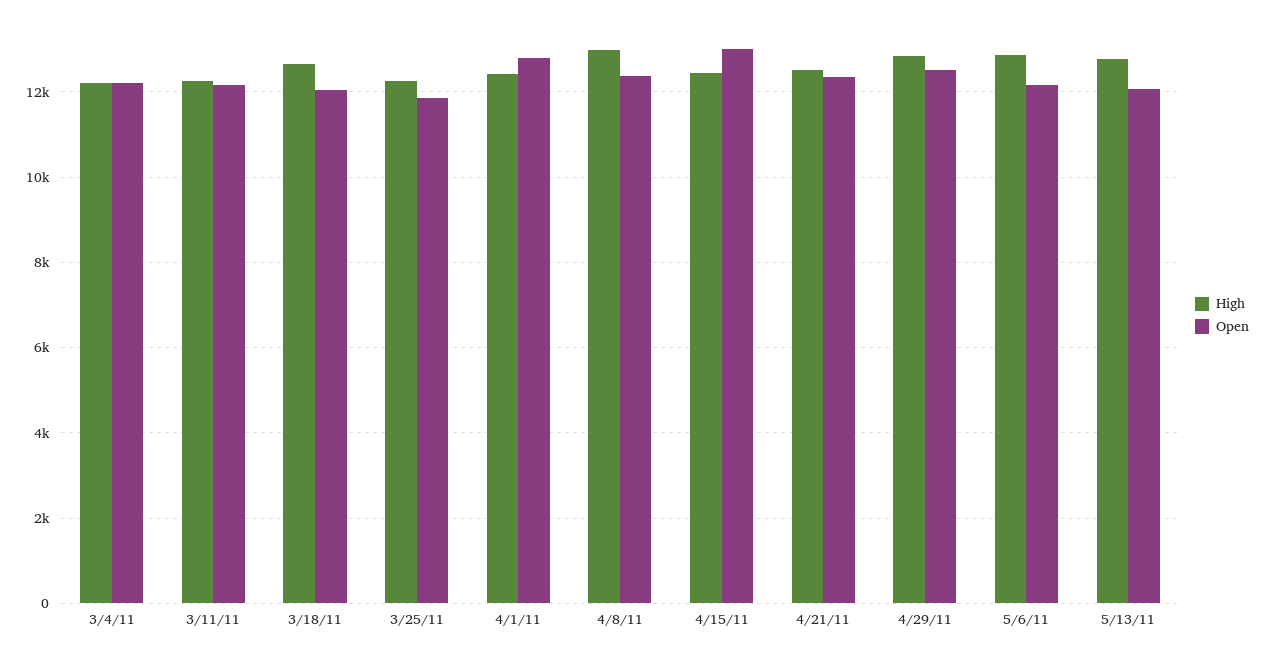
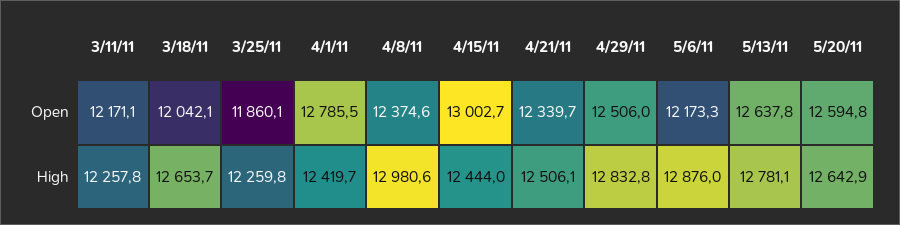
High, 3/4/11: 12200 -> none
Open, 3/4/11: 12200 -> none
Open, 5/13/11: 12000 -> 12637.8
Open, 5/20/11: none -> 12594.8
High, 5/20/11: none -> 12642.9

